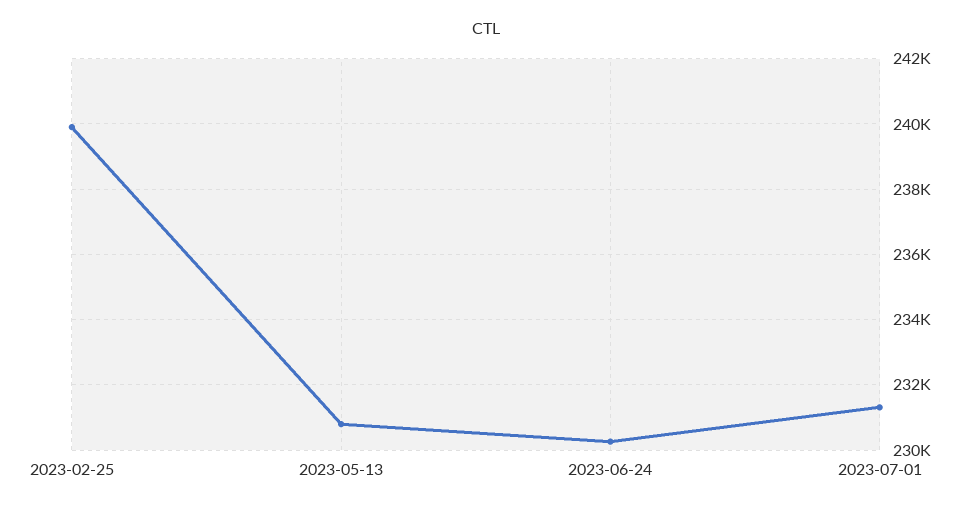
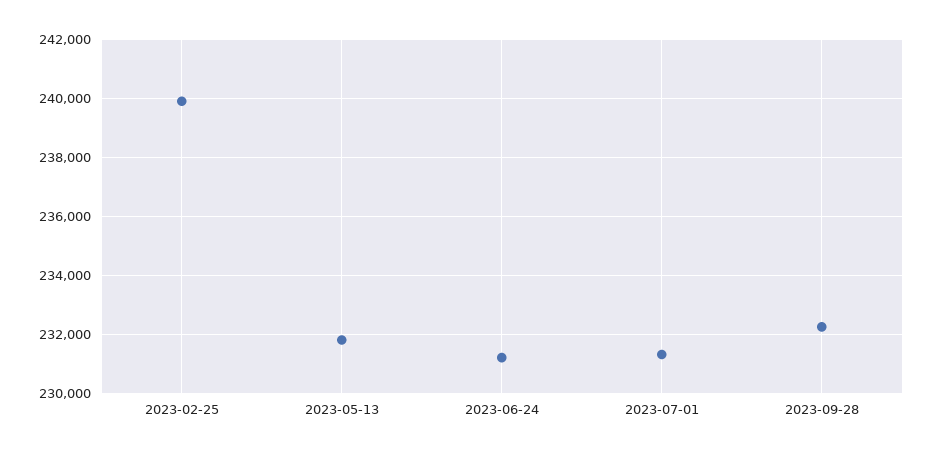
2023-05-13: 230800 -> 231750
2023-06-24: 230200 -> 231250
2023-09-28: none -> 232250

